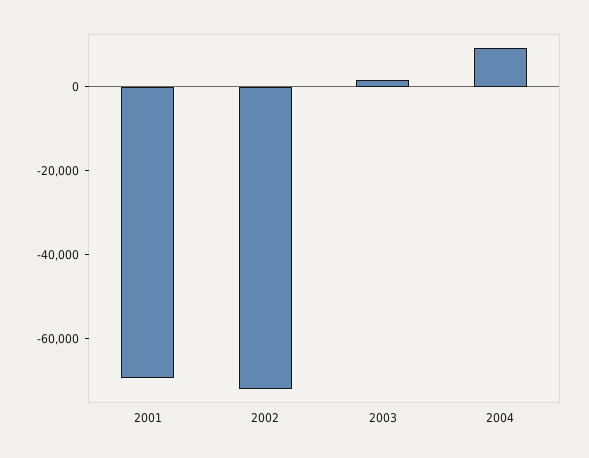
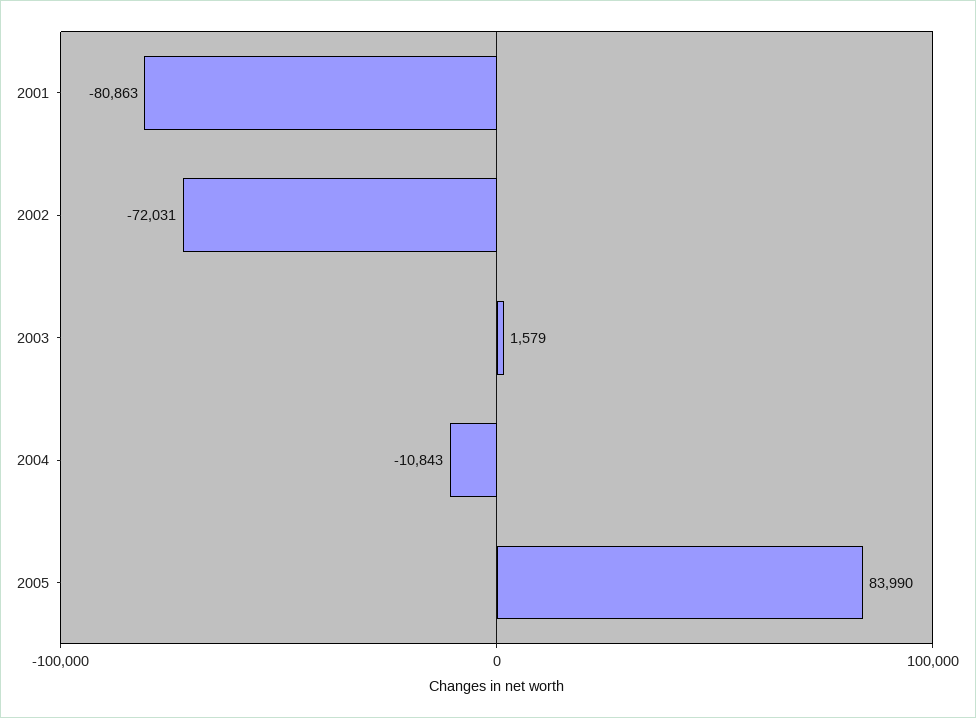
2001: -70000 -> -80863
2004: 10000 -> -10843
2005: none -> 83990

